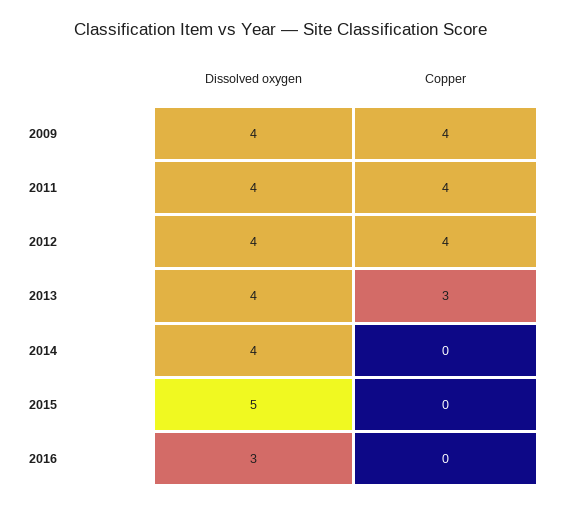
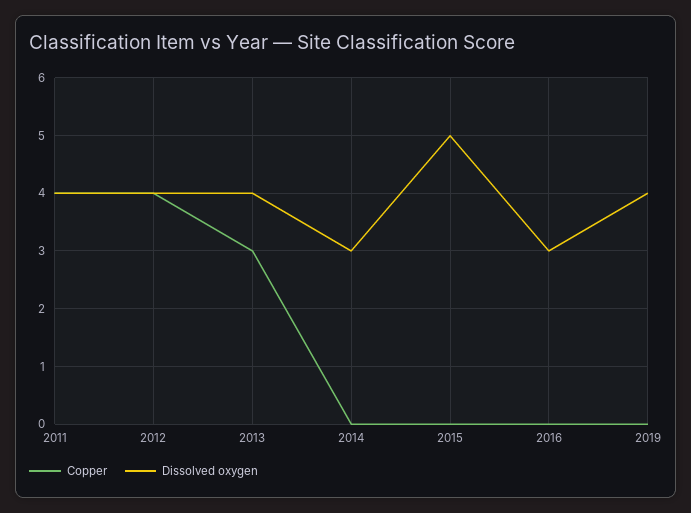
Dissolved oxygen, 2009: 4 -> none
Copper, 2009: 4 -> none
Dissolved oxygen, 2014: 4 -> 3
Copper, 2019: none -> 0
Dissolved oxygen, 2019: none -> 4

